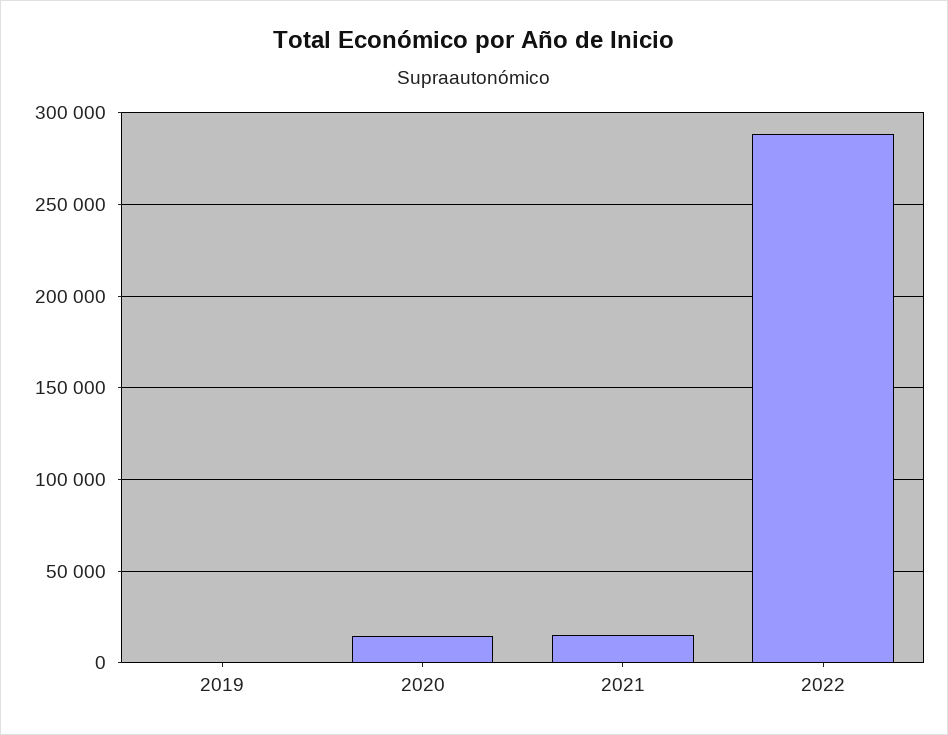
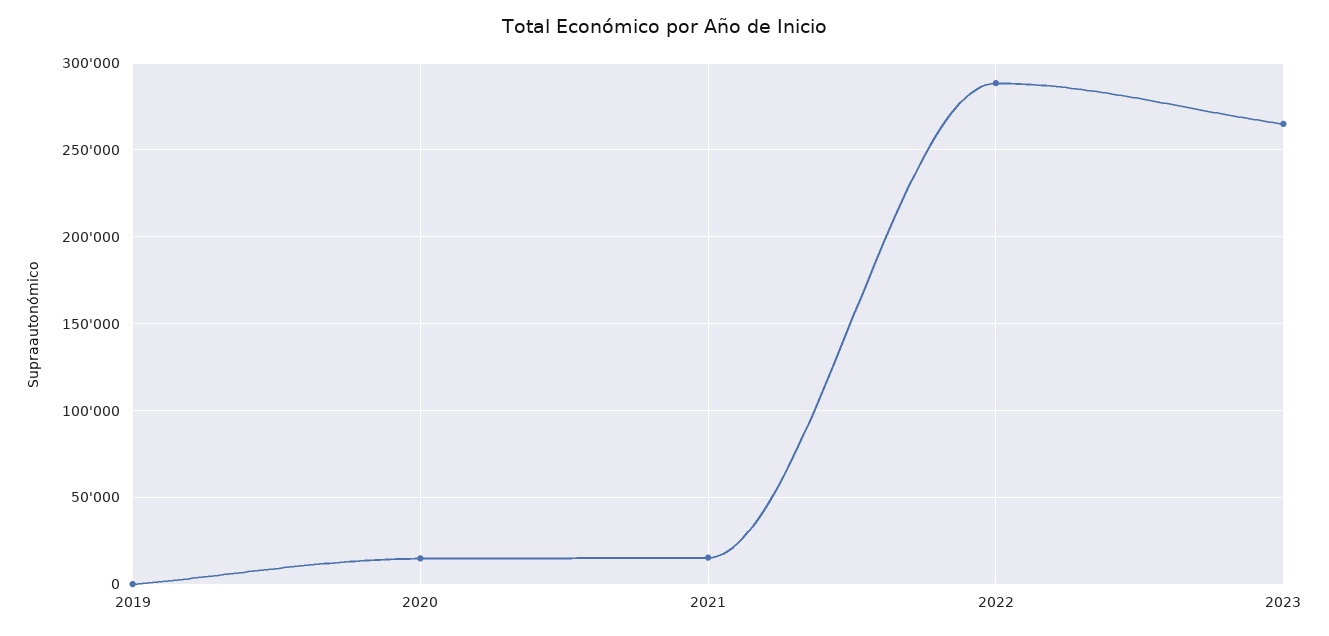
2023: none -> 265000

